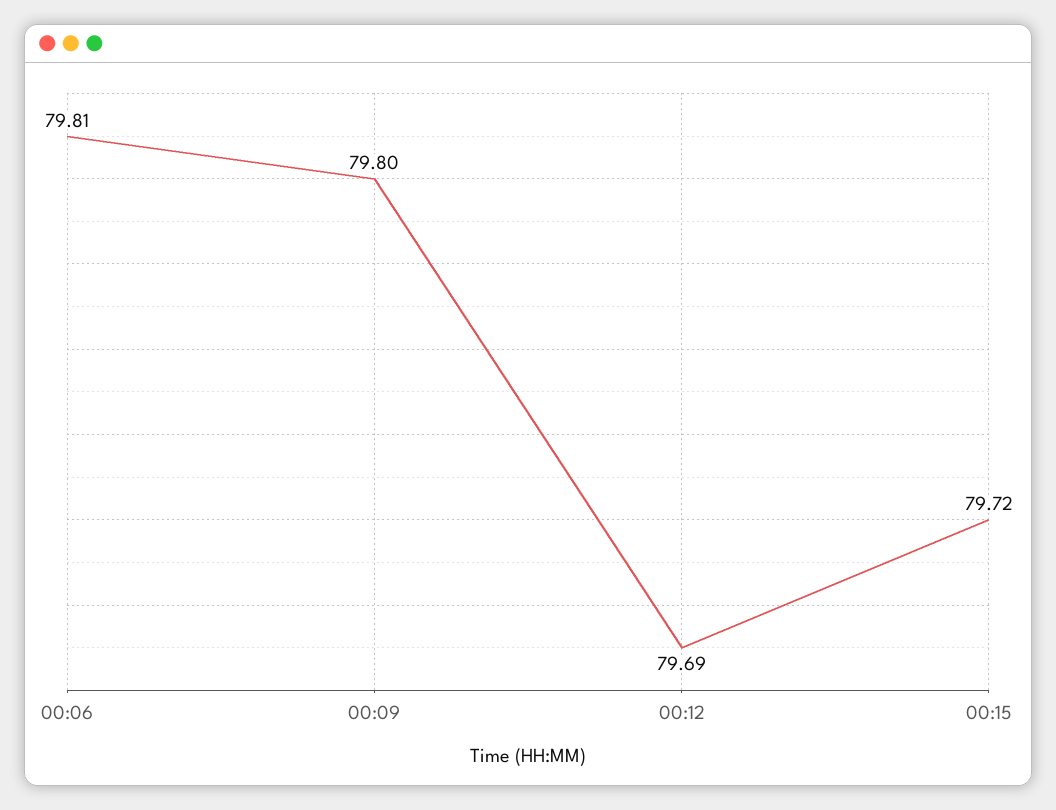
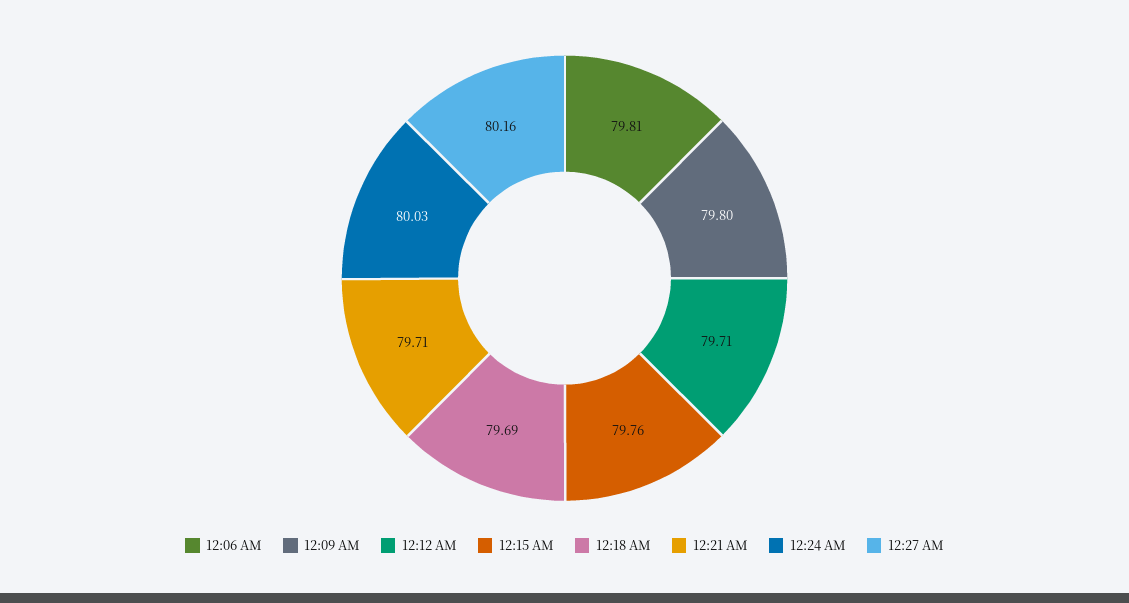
00:12: 79.69 -> 79.71
00:15: 79.72 -> 79.76
12:18 AM: none -> 79.69
12:21 AM: none -> 79.71
12:24 AM: none -> 80.03
12:27 AM: none -> 80.16

